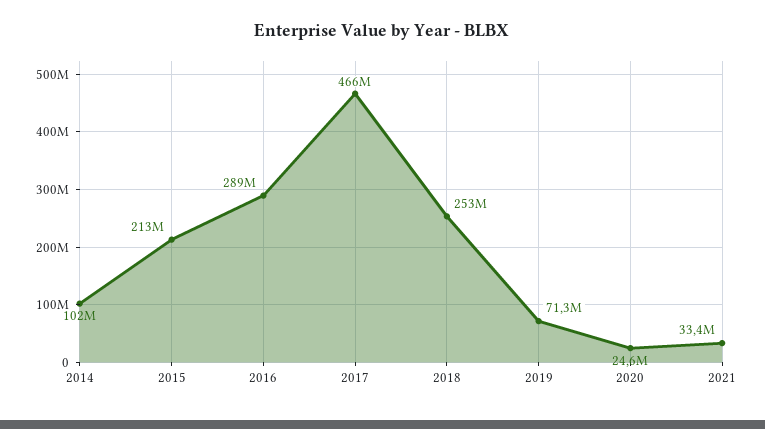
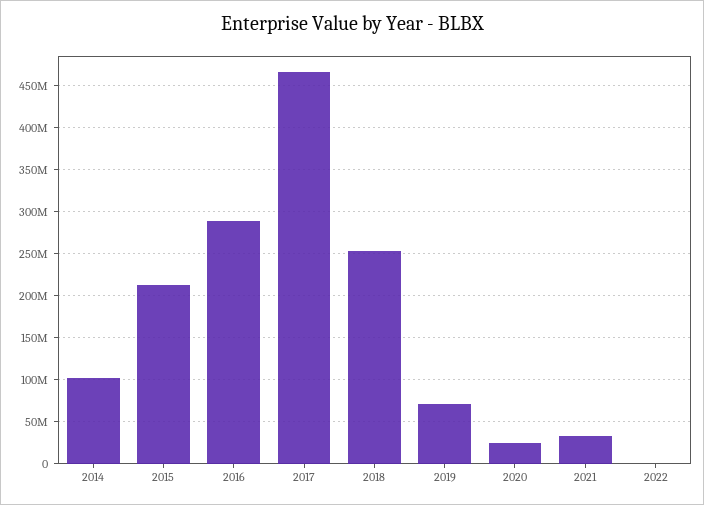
2022: none -> 0

